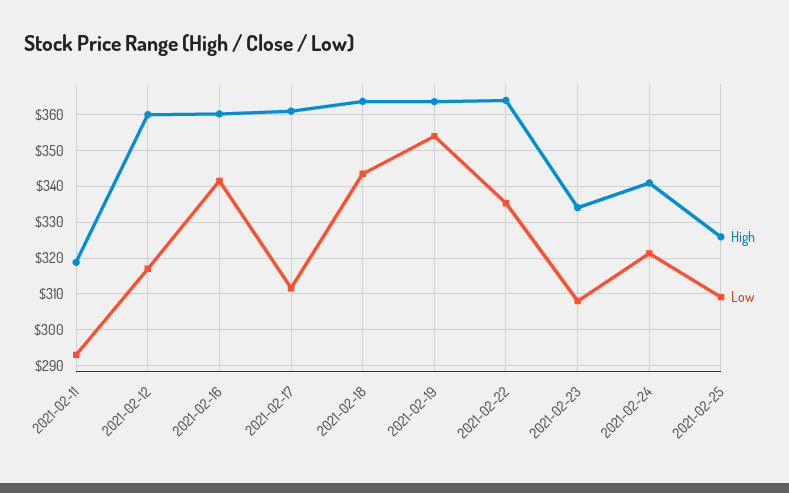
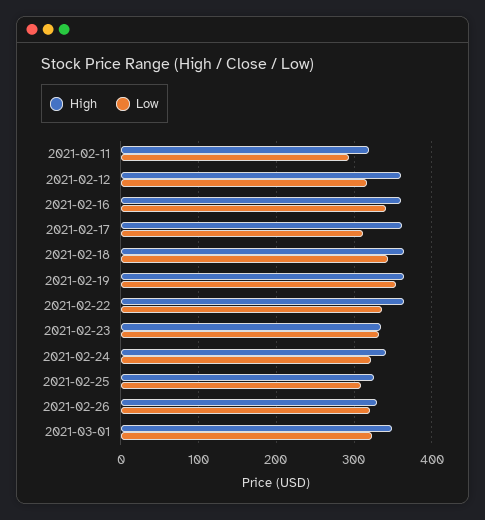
Low, 2021-02-23: 308 -> 330
High, 2021-02-26: none -> 330
Low, 2021-02-26: none -> 320
High, 2021-03-01: none -> 350
Low, 2021-03-01: none -> 320

